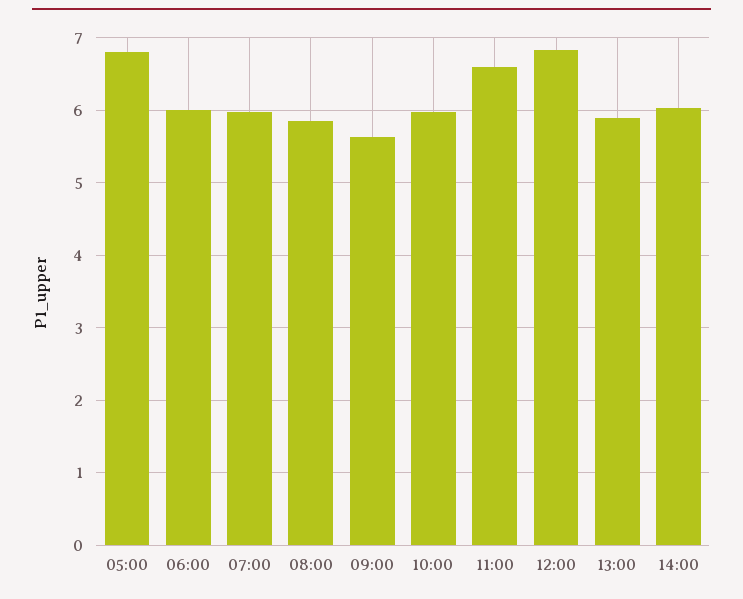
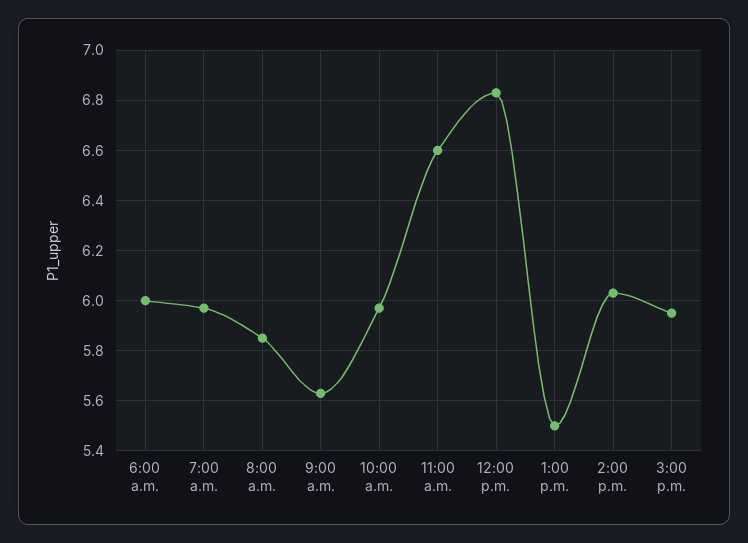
05:00: 6.8 -> none
13:00: 5.9 -> 5.5
3:00 p.m.: none -> 5.95

